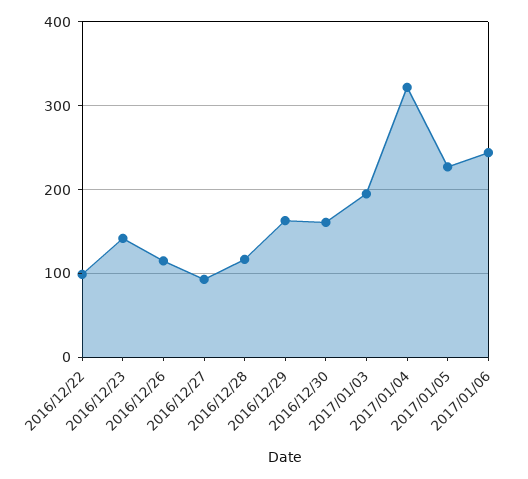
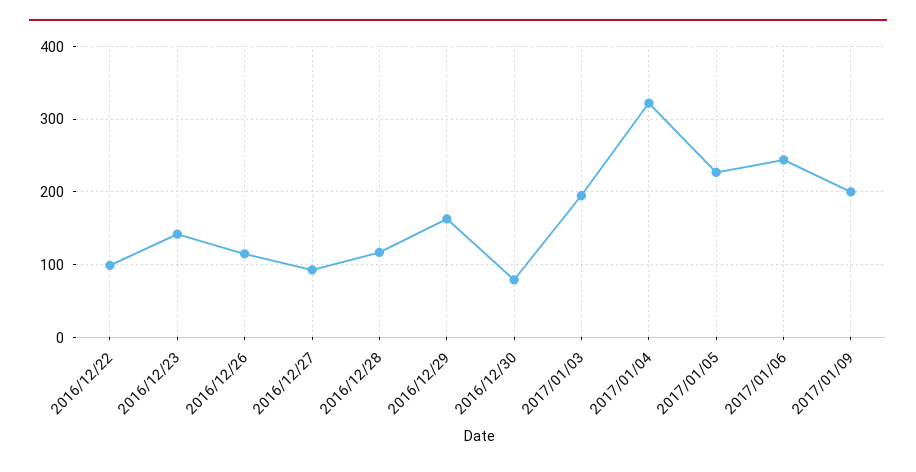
2016/12/30: 160 -> 80
2017/01/09: none -> 200

